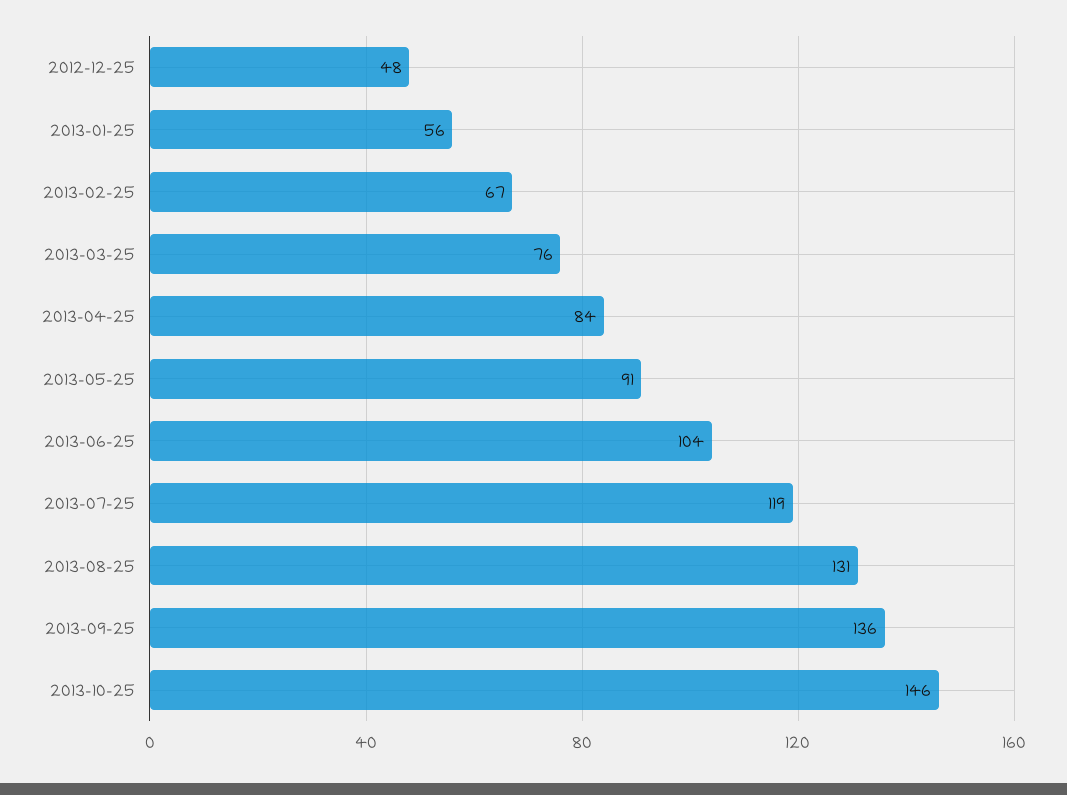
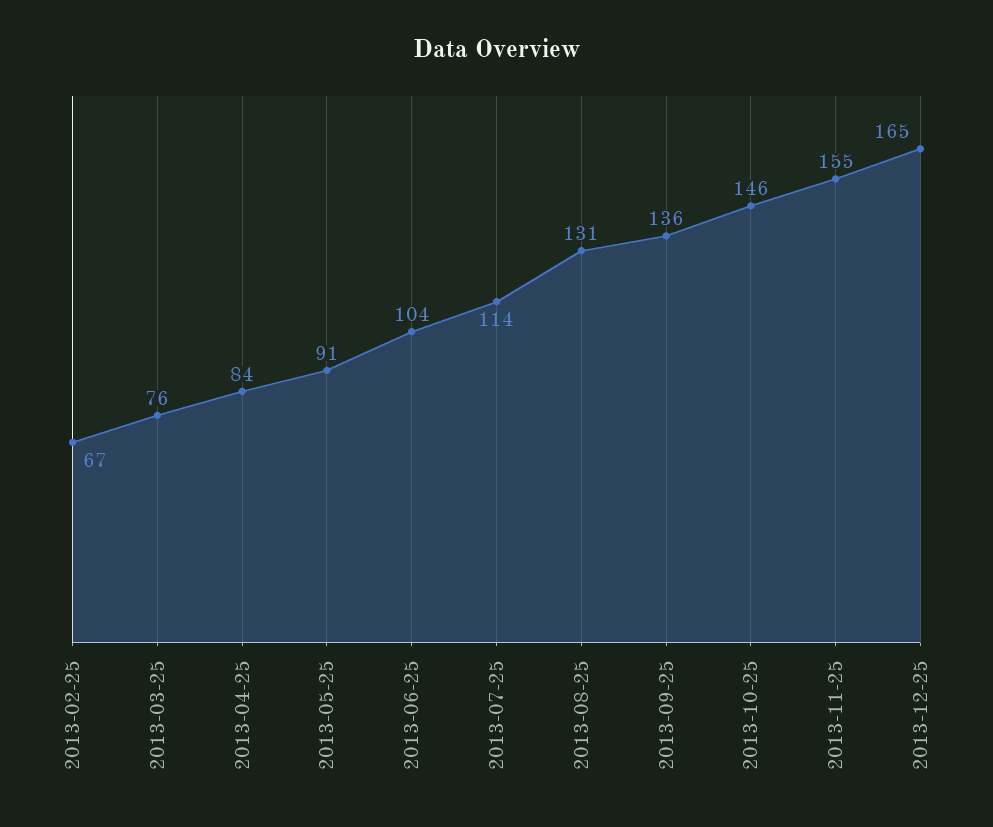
2012-12-25: 48 -> none
2013-01-25: 56 -> none
2013-07-25: 119 -> 114
2013-11-25: none -> 155
2013-12-25: none -> 165

